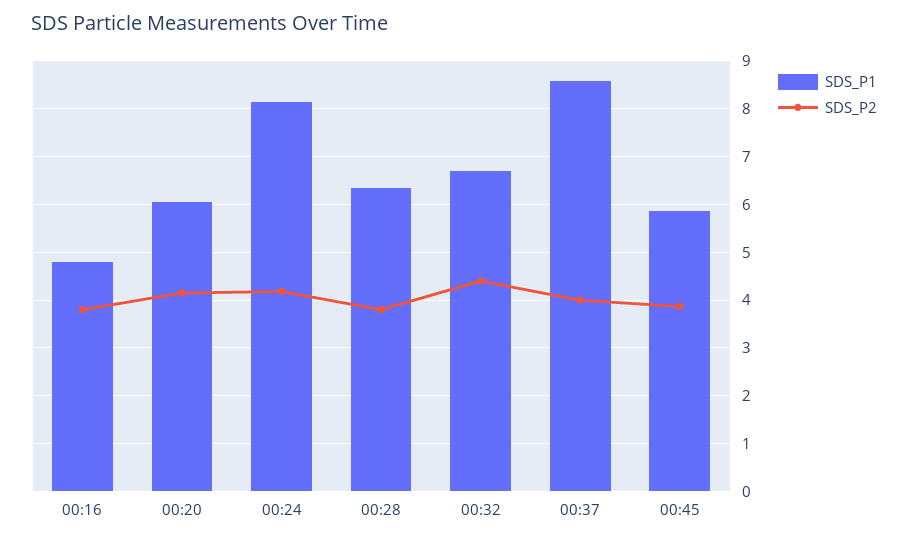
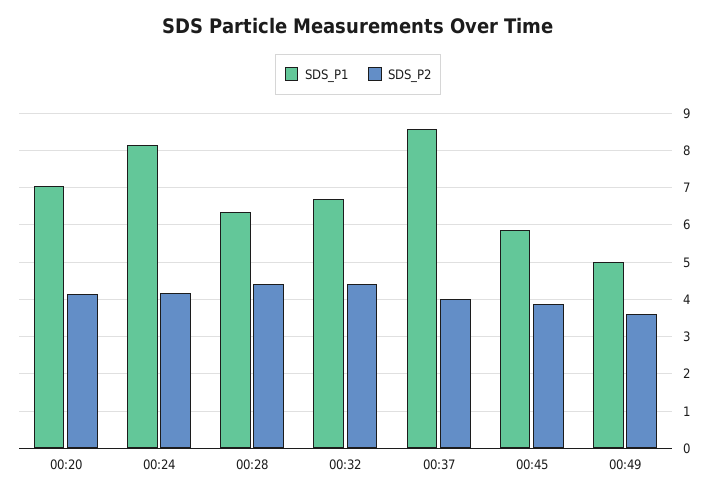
SDS_P1, 00:16: 4.8 -> none
SDS_P2, 00:16: 3.8 -> none
SDS_P1, 00:20: 6 -> 7
SDS_P2, 00:28: 3.8 -> 4.4
SDS_P1, 00:49: none -> 5
SDS_P2, 00:49: none -> 3.6

